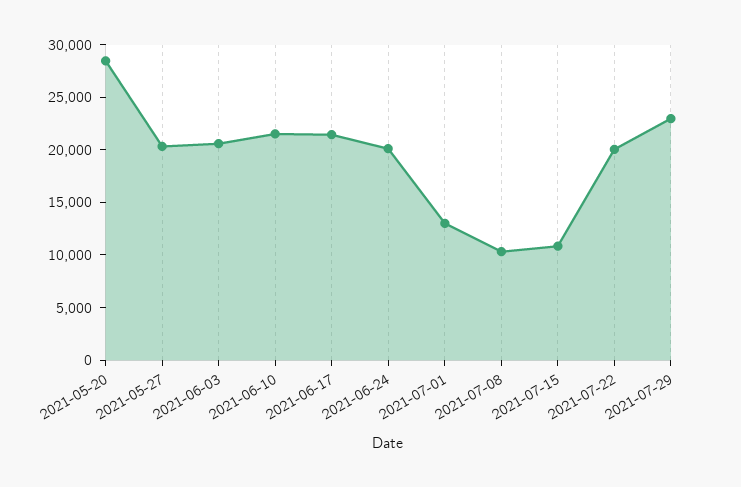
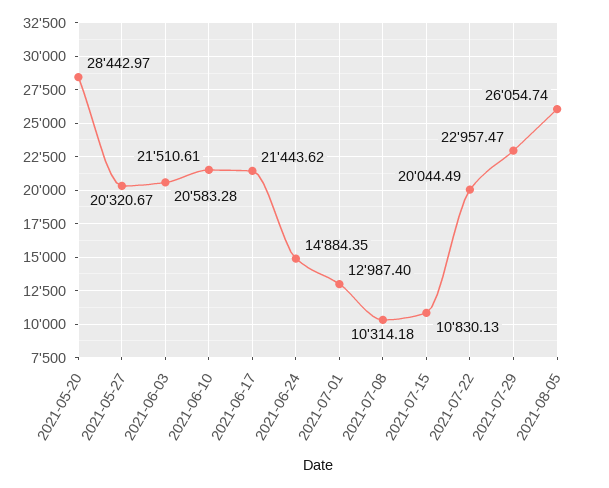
2021-06-24: 20000 -> 14884.35
2021-08-05: none -> 26054.74

